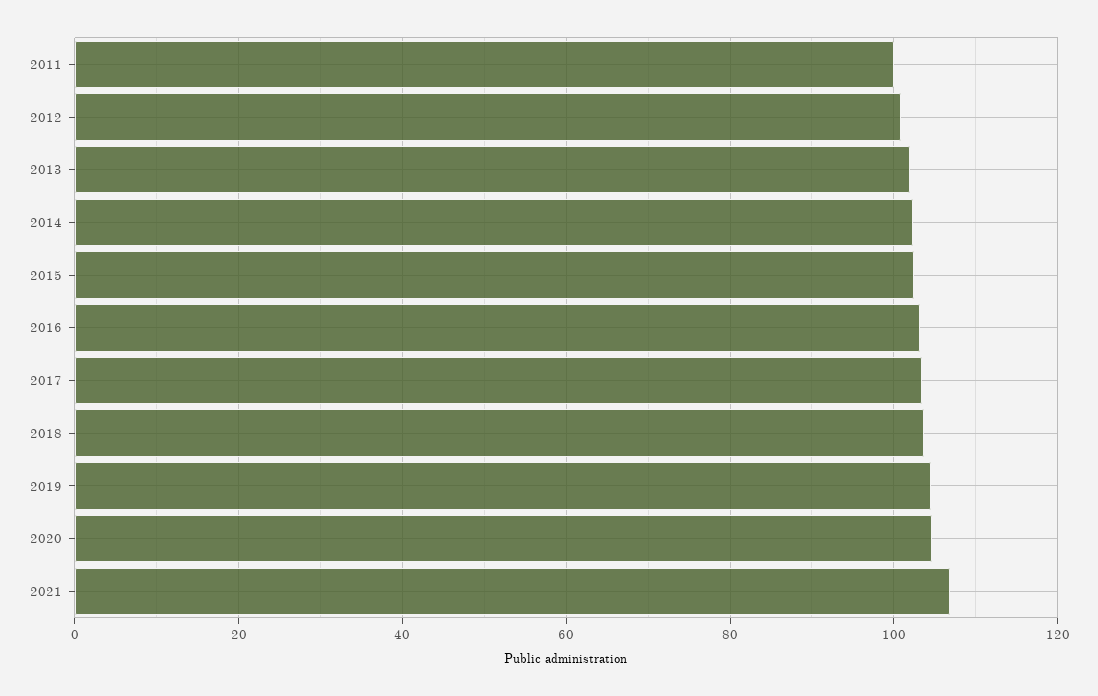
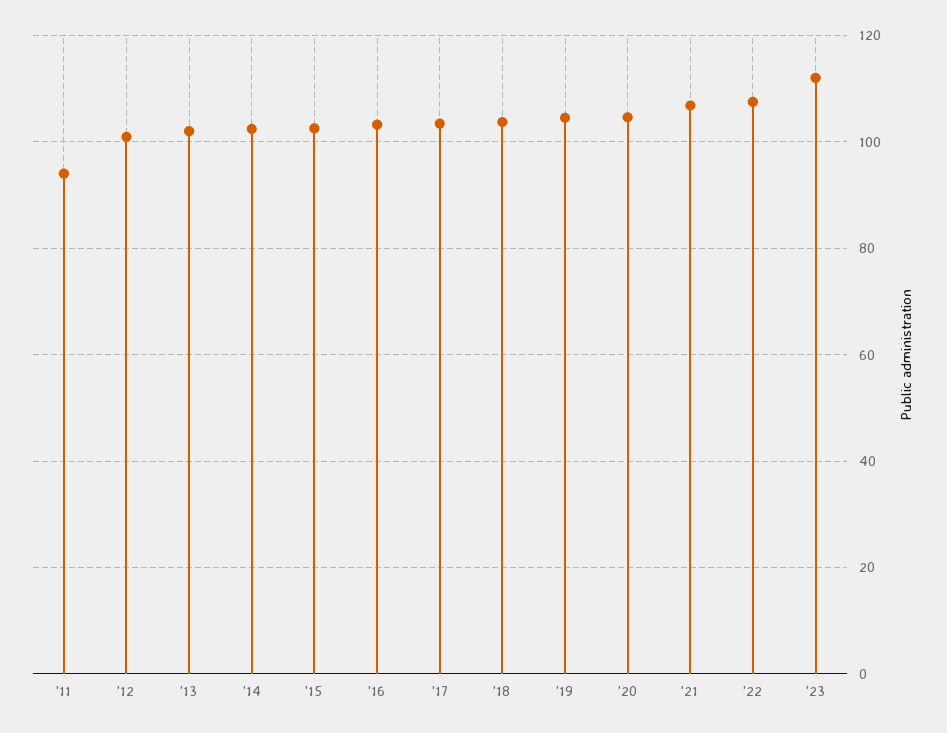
2011: 100 -> 94
'22: none -> 108
'23: none -> 112

